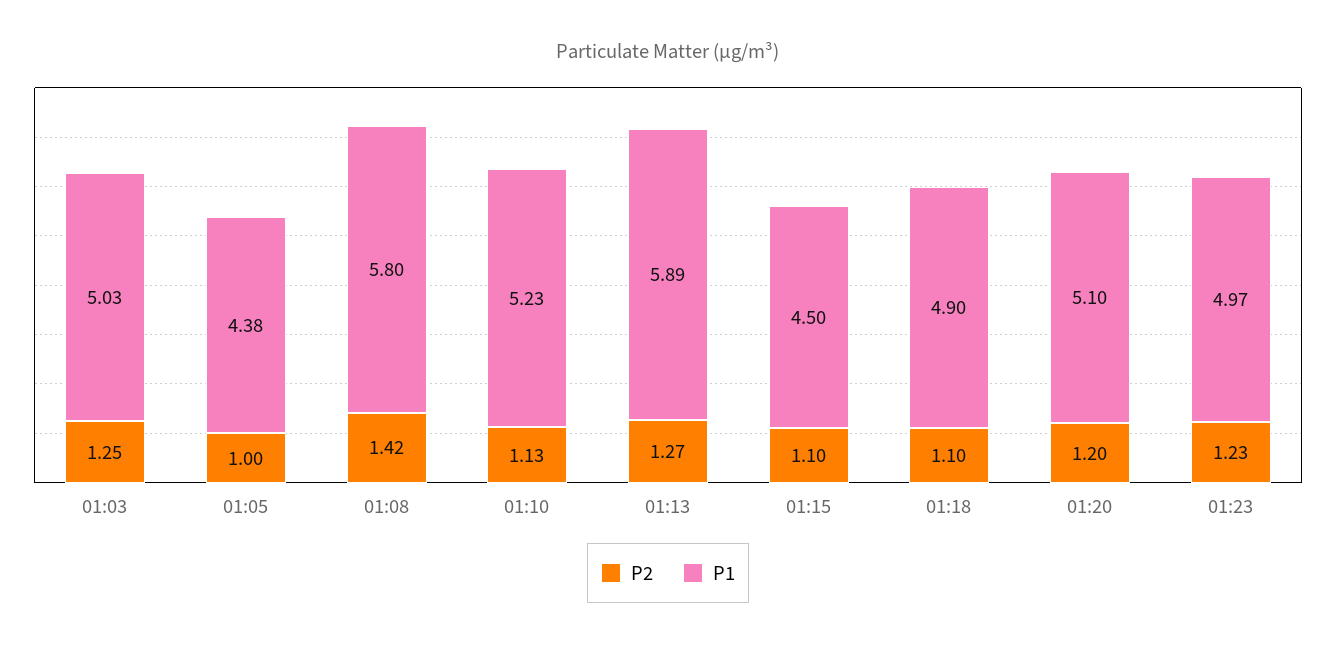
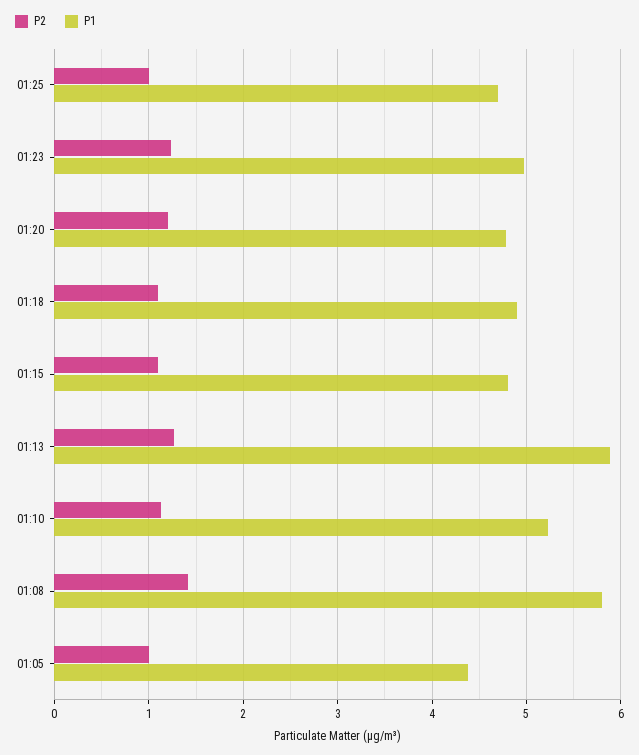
P2, 01:03: 1.25 -> none
P1, 01:03: 5.03 -> none
P1, 01:15: 4.5 -> 4.8
P1, 01:20: 5.1 -> 4.8
P2, 01:25: none -> 1
P1, 01:25: none -> 4.7

